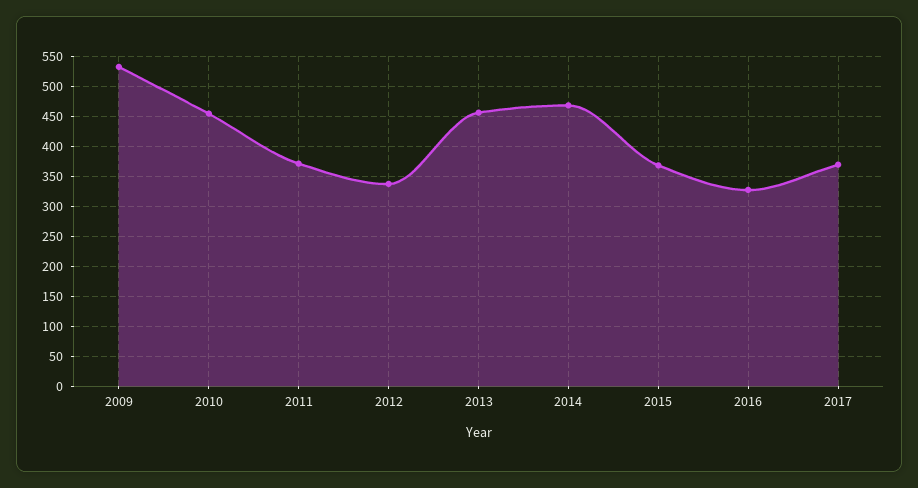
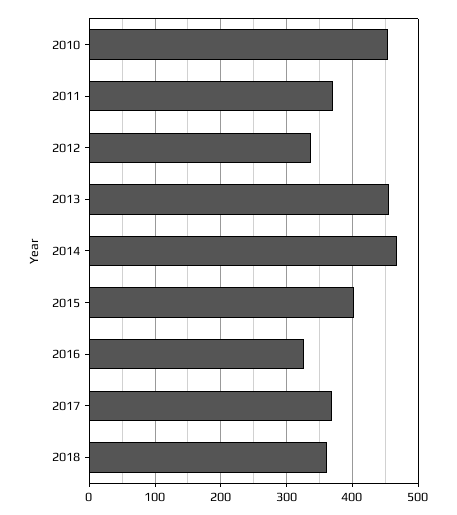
2009: 530 -> none
2015: 370 -> 400
2018: none -> 360

